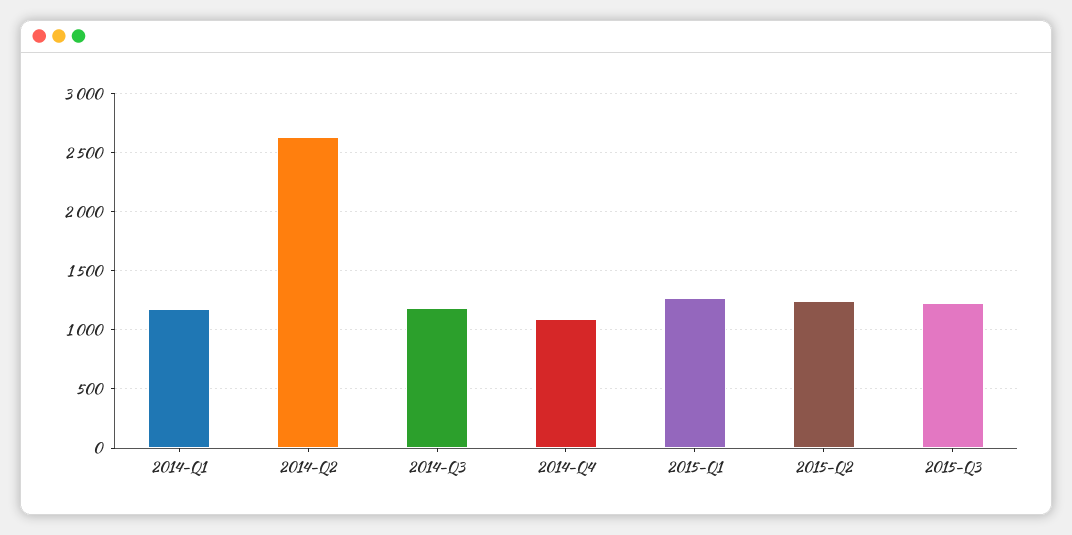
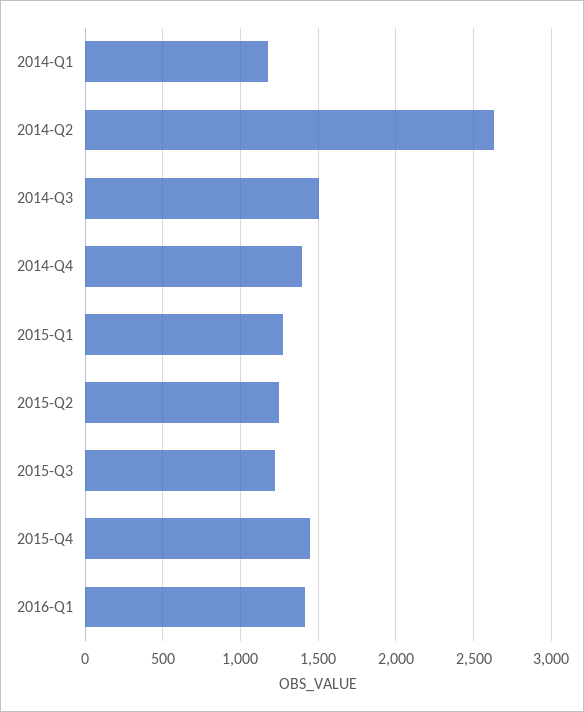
2014-Q3: 1200 -> 1500
2014-Q4: 1100 -> 1400
2015-Q4: none -> 1450
2016-Q1: none -> 1400

